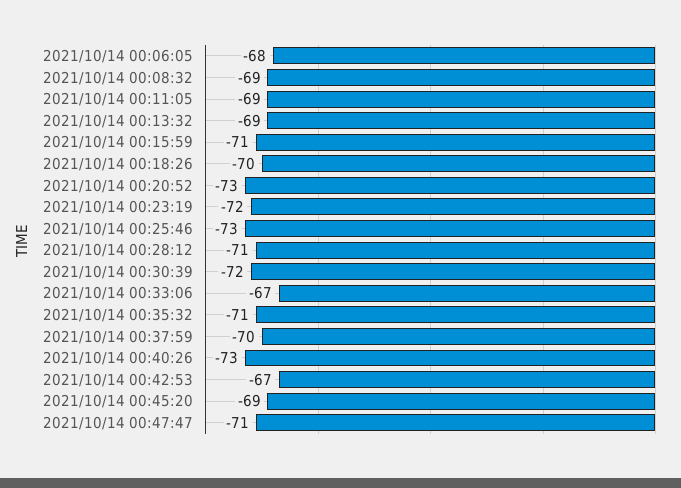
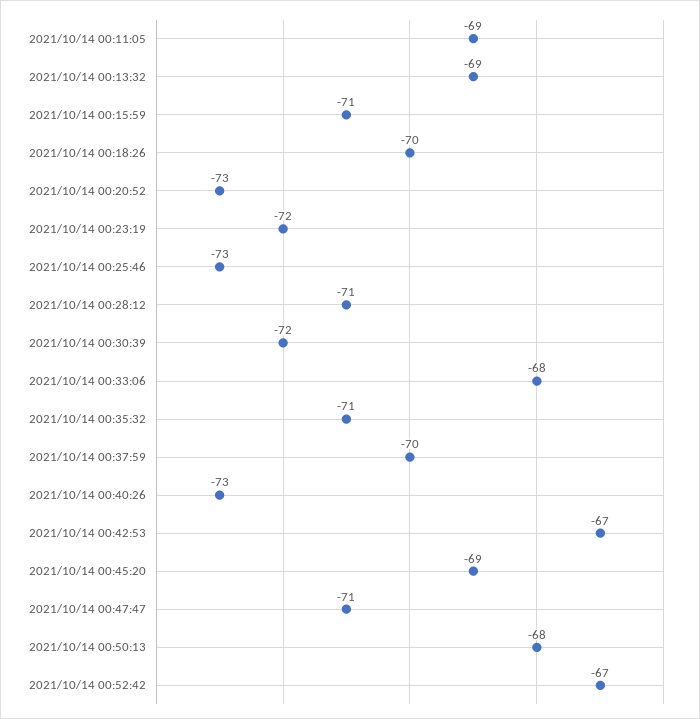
2021/10/14 00:06:05: -68 -> none
2021/10/14 00:08:32: -69 -> none
2021/10/14 00:33:06: -67 -> -68
2021/10/14 00:50:13: none -> -68
2021/10/14 00:52:42: none -> -67

